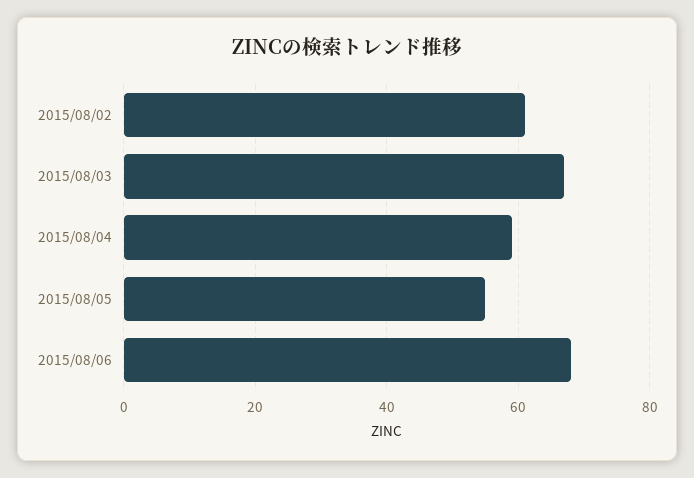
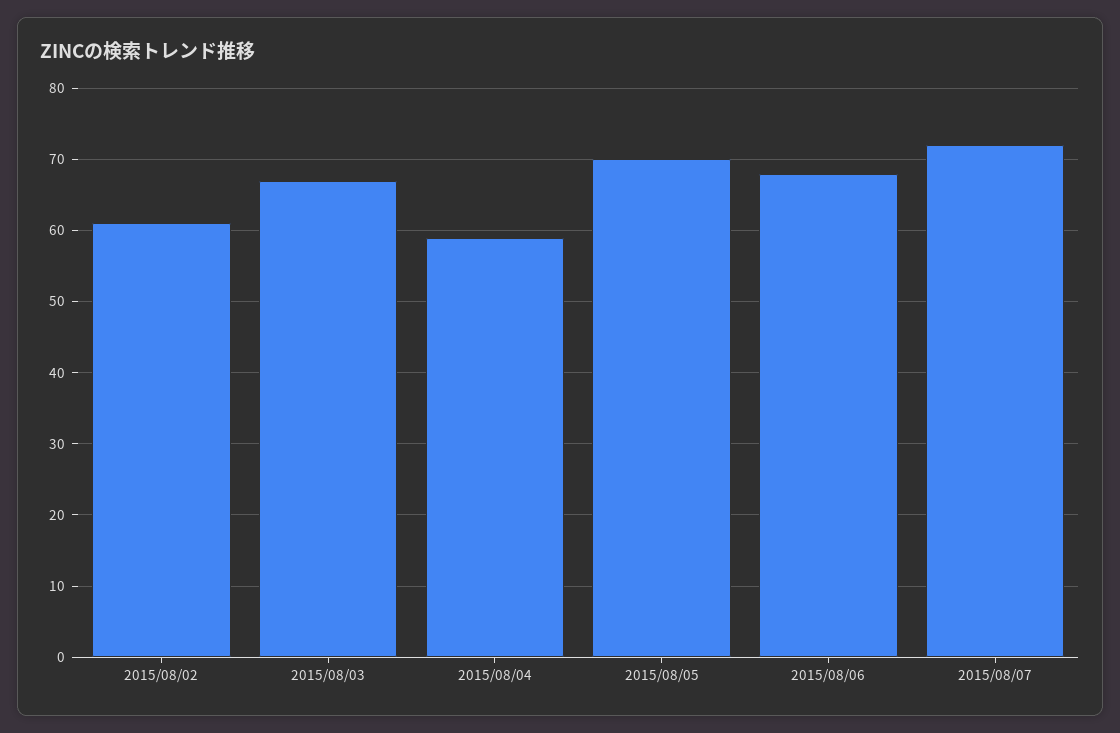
2015/08/05: 55 -> 70
2015/08/07: none -> 72

